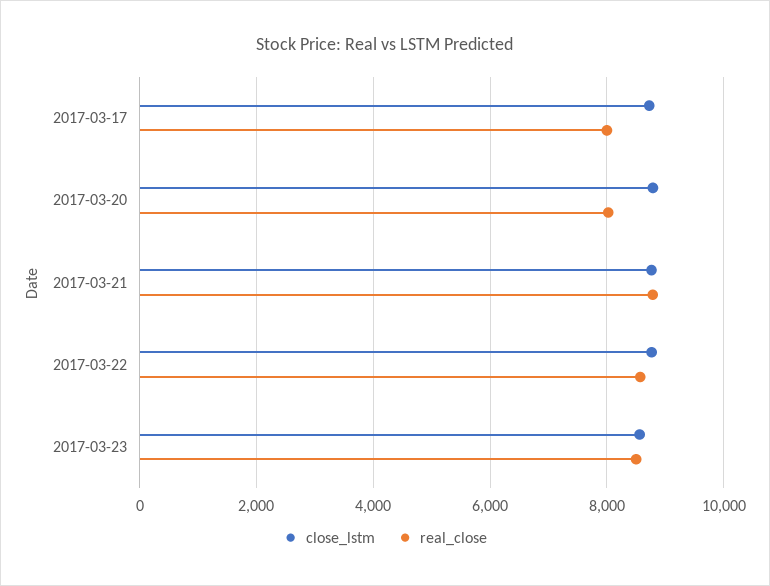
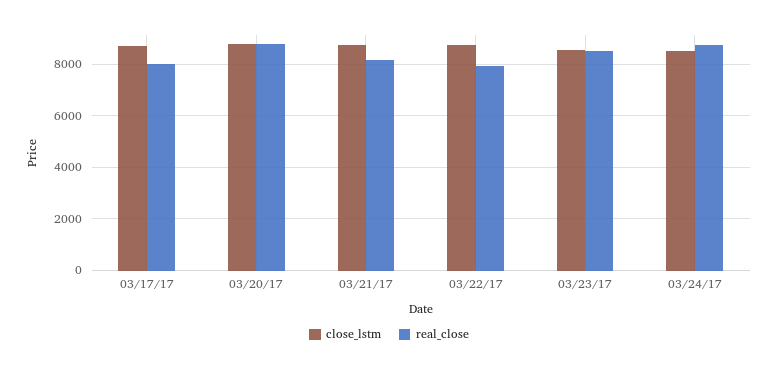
real_close, 2017-03-20: 8000 -> 8750
real_close, 2017-03-21: 8800 -> 8250
real_close, 2017-03-22: 8600 -> 8000
close_lstm, 03/24/17: none -> 8500
real_close, 03/24/17: none -> 8750

